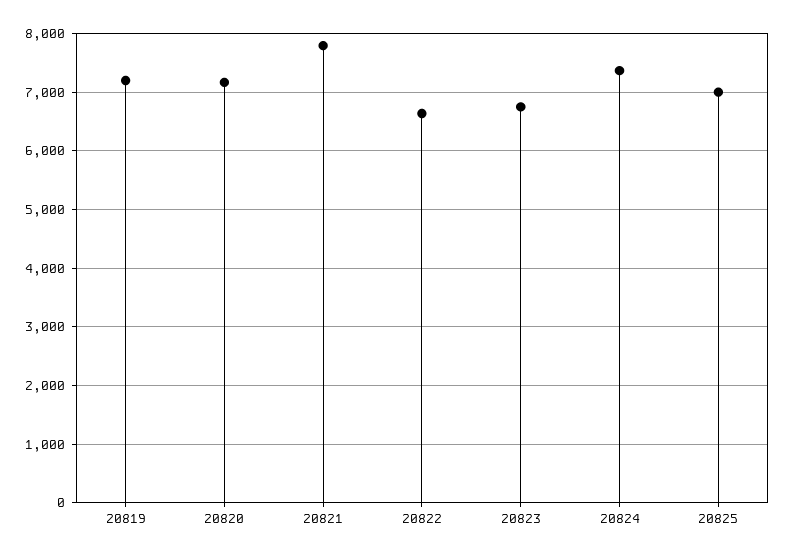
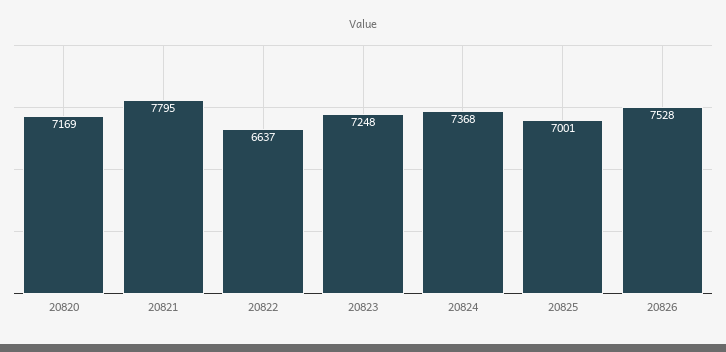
20819: 7200 -> none
20823: 6800 -> 7248
20826: none -> 7528

